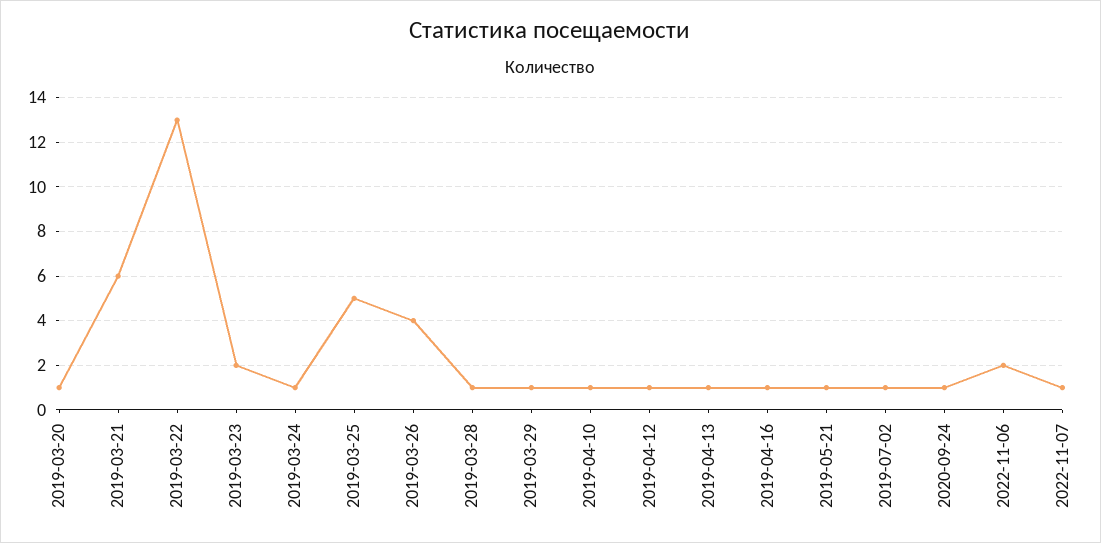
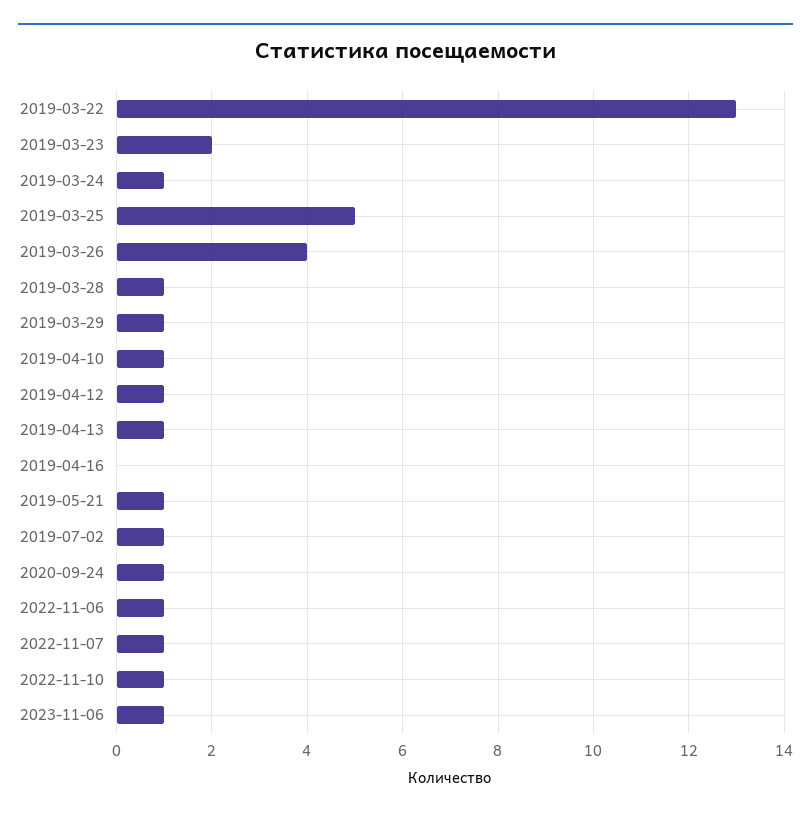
2019-03-20: 1 -> none
2019-03-21: 6 -> none
2019-04-16: 1 -> 0
2022-11-06: 2 -> 1
2022-11-10: none -> 1
2023-11-06: none -> 1

